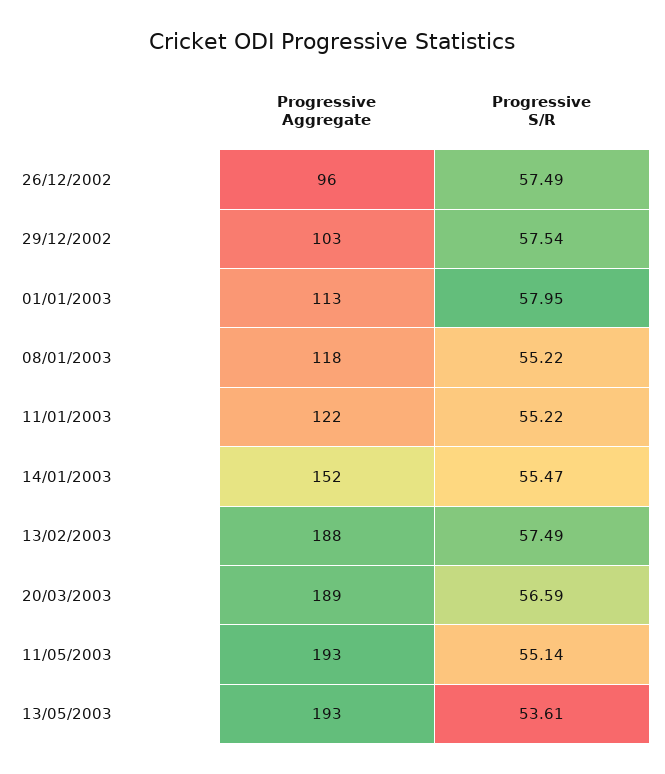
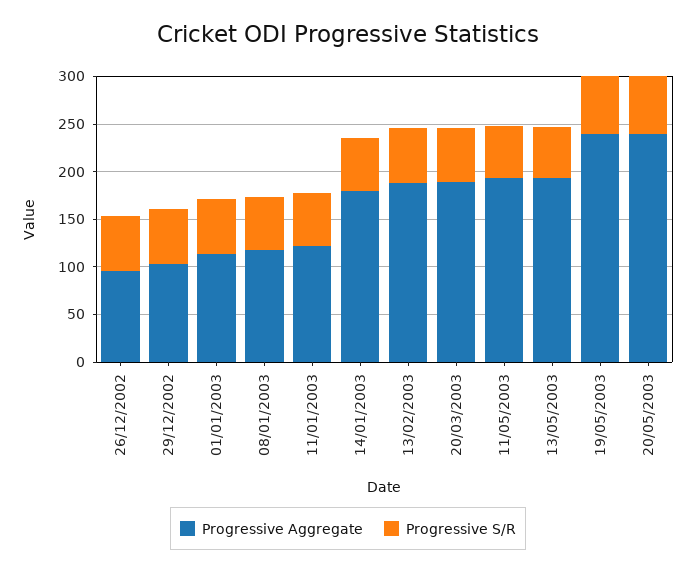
Progressive Aggregate, 14/01/2003: 152 -> 180
Progressive Aggregate, 19/05/2003: none -> 240
Progressive S/R, 19/05/2003: none -> 60
Progressive Aggregate, 20/05/2003: none -> 240
Progressive S/R, 20/05/2003: none -> 60

